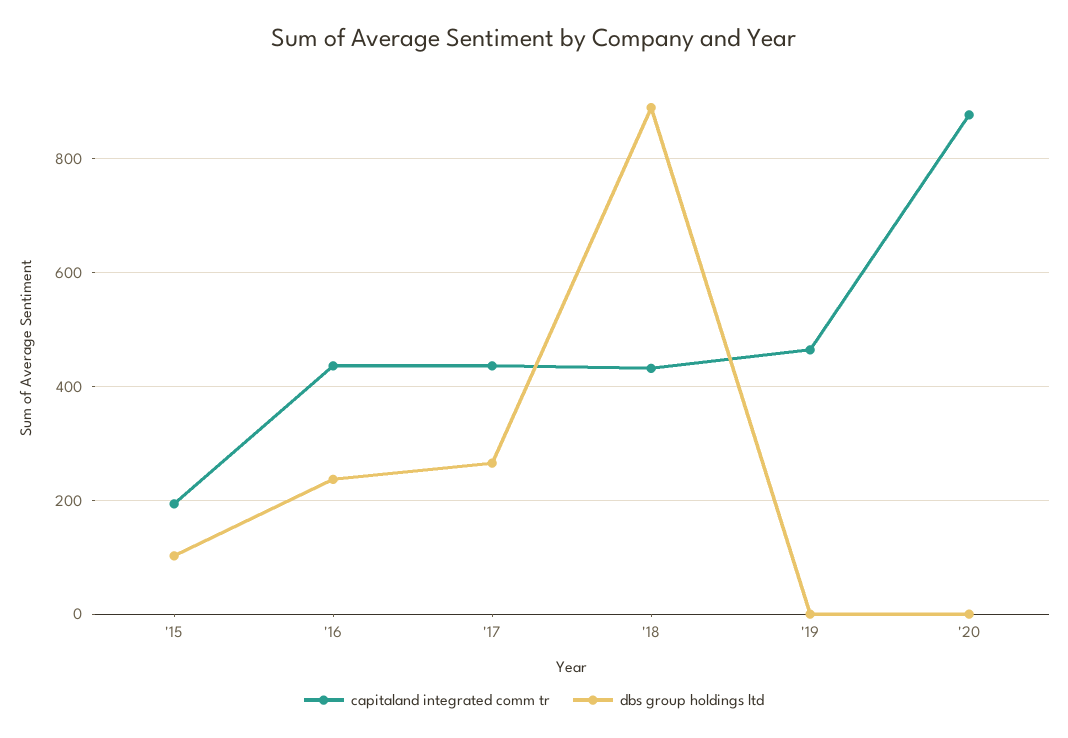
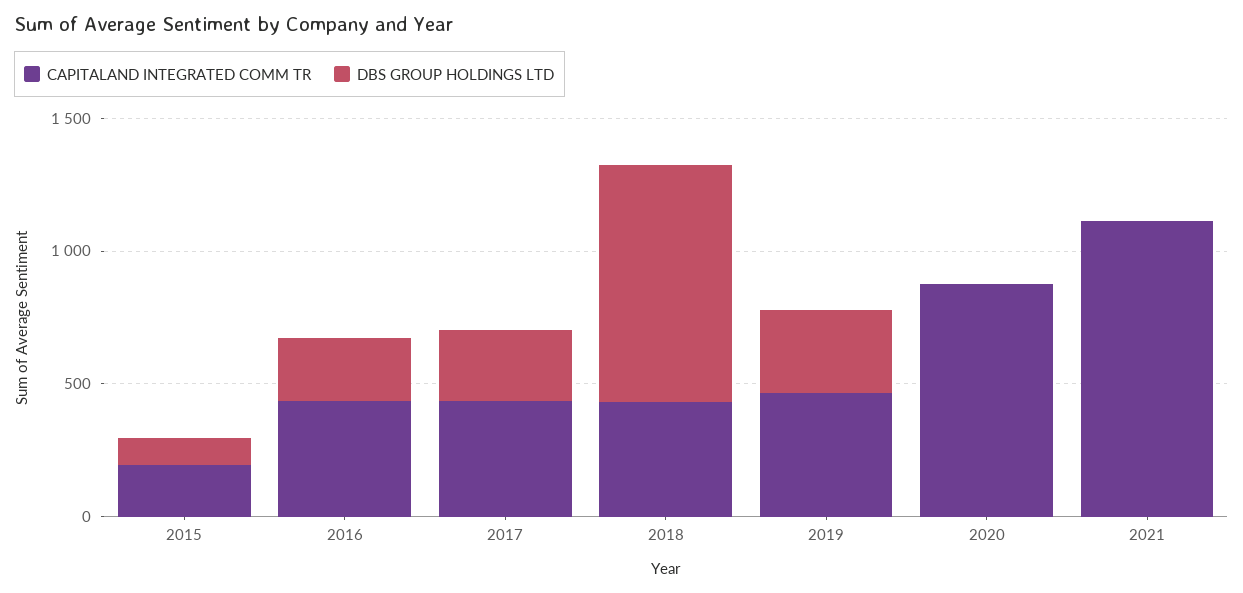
dbs group holdings ltd, '19: 0 -> 300
capitaland integrated comm tr, 2021: none -> 1100
dbs group holdings ltd, 2021: none -> 0

